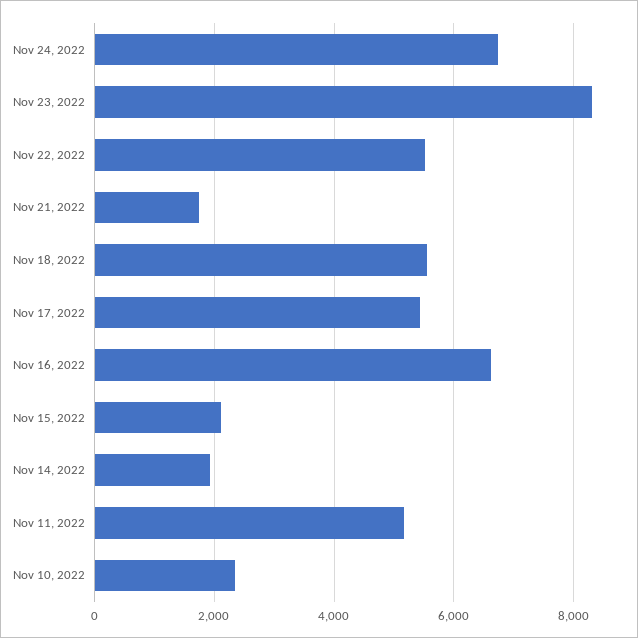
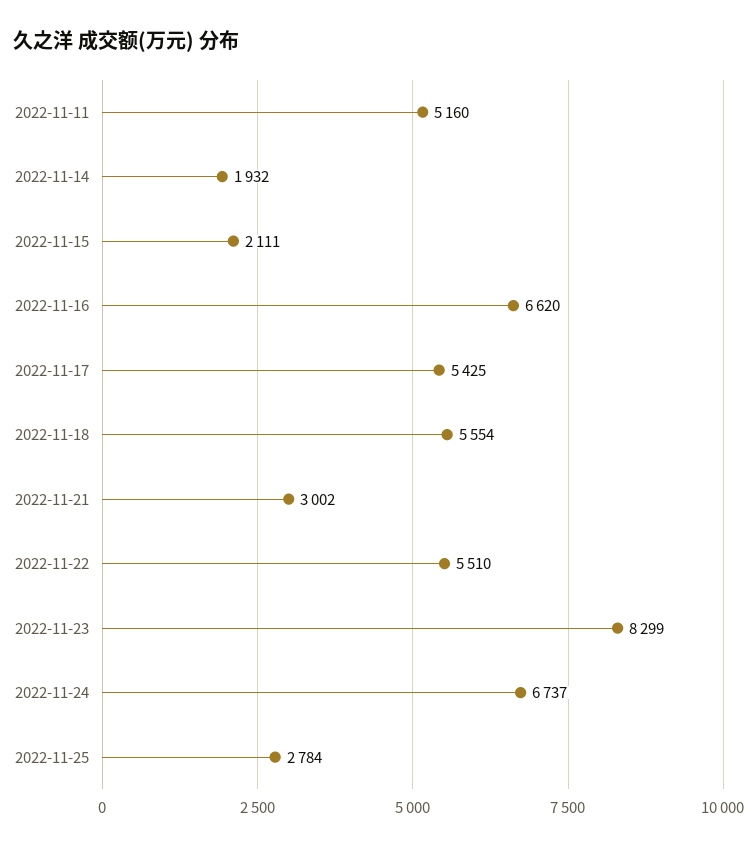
Nov 21, 2022: 1800 -> 3002
Nov 10, 2022: 2400 -> none
2022-11-25: none -> 2784

